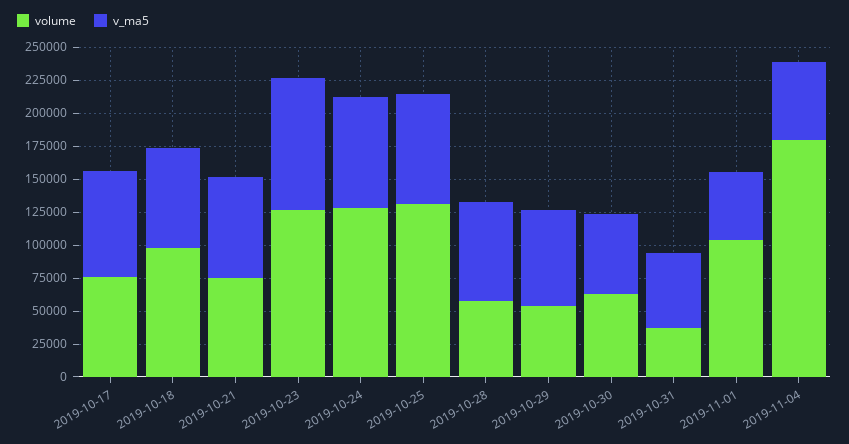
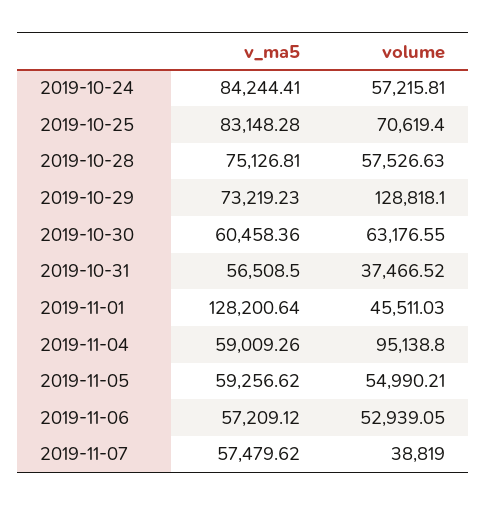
volume, 2019-10-17: 75000 -> none
v_ma5, 2019-10-17: 75000 -> none
volume, 2019-10-18: 100000 -> none
v_ma5, 2019-10-18: 75000 -> none
volume, 2019-10-21: 75000 -> none
v_ma5, 2019-10-21: 75000 -> none
volume, 2019-10-23: 125000 -> none
v_ma5, 2019-10-23: 100000 -> none
volume, 2019-10-24: 125000 -> 57215.81
volume, 2019-10-25: 125000 -> 70619.4
volume, 2019-10-29: 50000 -> 128818.1
volume, 2019-11-01: 100000 -> 45511.03
v_ma5, 2019-11-01: 50000 -> 128200.64
volume, 2019-11-04: 175000 -> 95138.8
v_ma5, 2019-11-05: none -> 59256.62
volume, 2019-11-05: none -> 54990.21
v_ma5, 2019-11-06: none -> 57209.12
volume, 2019-11-06: none -> 52939.05
v_ma5, 2019-11-07: none -> 57479.62
volume, 2019-11-07: none -> 38819

